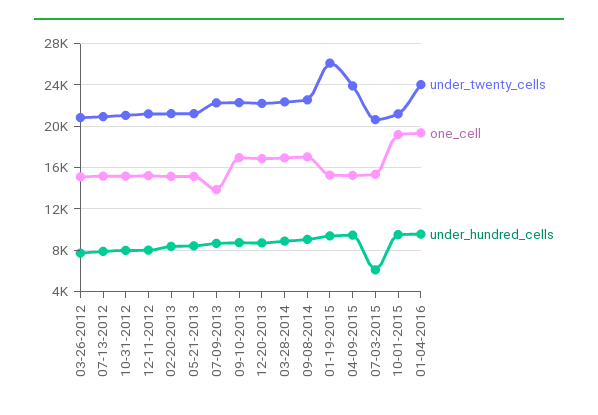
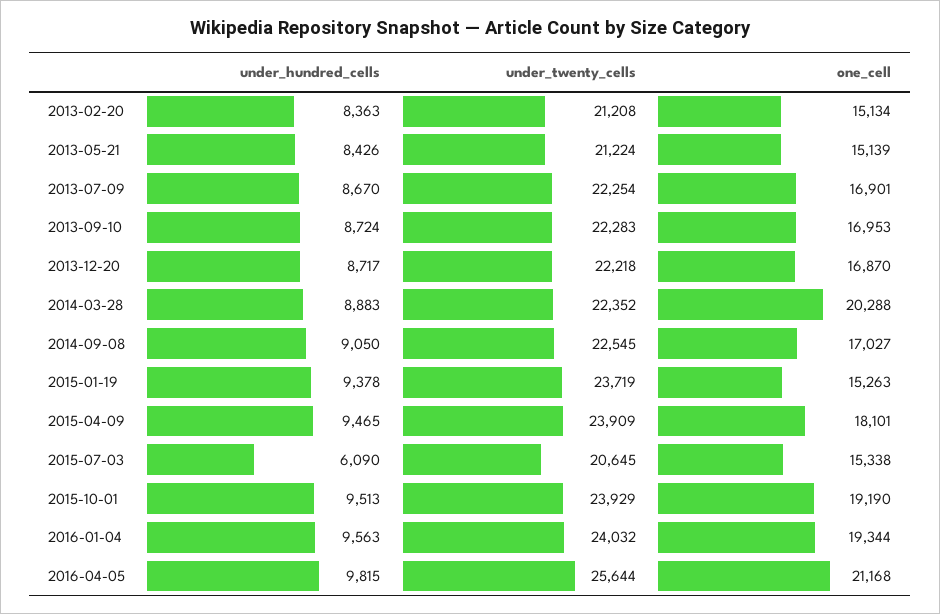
under_twenty_cells, 03-26-2012: 21000 -> none
one_cell, 03-26-2012: 15000 -> none
under_hundred_cells, 03-26-2012: 8000 -> none
under_twenty_cells, 07-13-2012: 21000 -> none
one_cell, 07-13-2012: 15000 -> none
under_hundred_cells, 07-13-2012: 8000 -> none
under_twenty_cells, 10-31-2012: 21000 -> none
one_cell, 10-31-2012: 15000 -> none
under_hundred_cells, 10-31-2012: 8000 -> none
under_twenty_cells, 12-11-2012: 21000 -> none
one_cell, 12-11-2012: 15000 -> none
under_hundred_cells, 12-11-2012: 8000 -> none
one_cell, 07-09-2013: 14000 -> 16901
one_cell, 03-28-2014: 17000 -> 20288
under_twenty_cells, 01-19-2015: 26000 -> 23719
one_cell, 04-09-2015: 15000 -> 18101
under_twenty_cells, 10-01-2015: 21000 -> 23929
under_hundred_cells, 2016-04-05: none -> 9815
under_twenty_cells, 2016-04-05: none -> 25644
one_cell, 2016-04-05: none -> 21168

